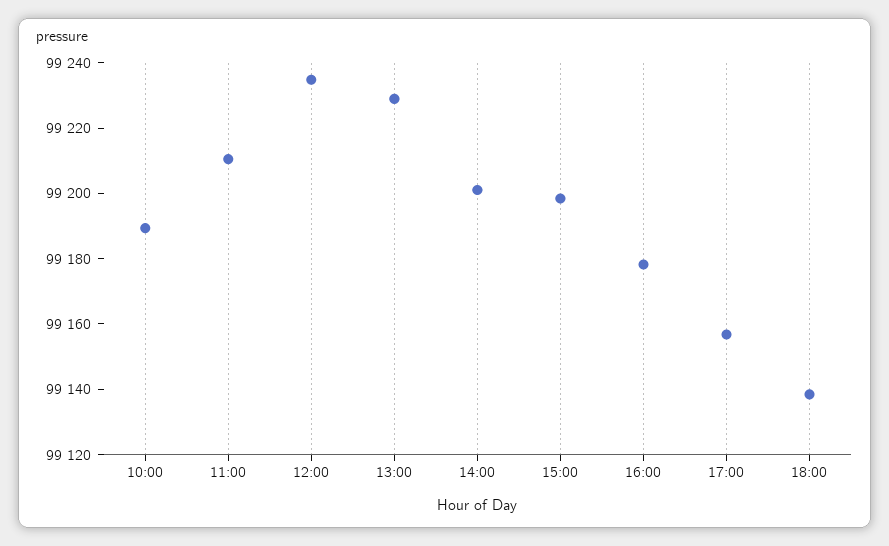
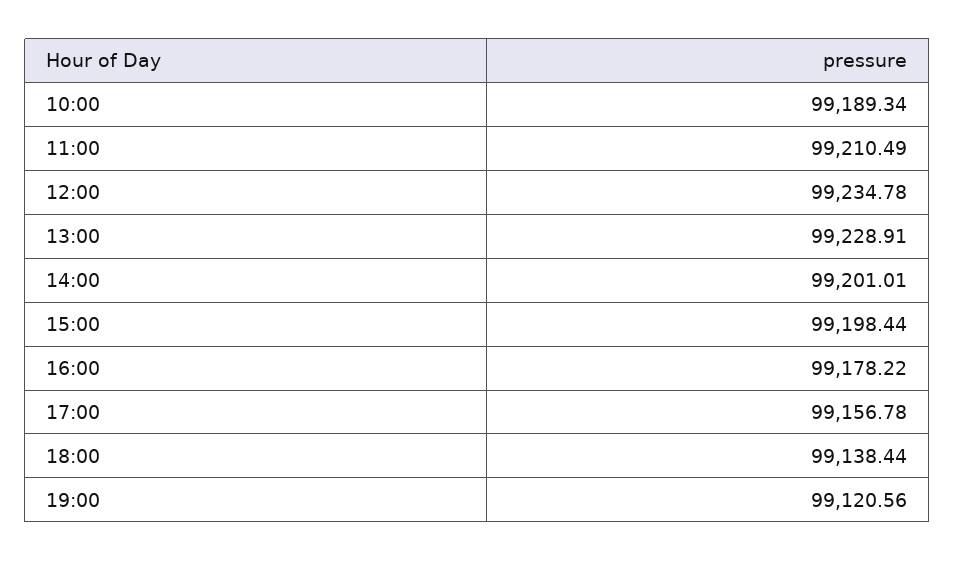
19:00: none -> 99120.56

